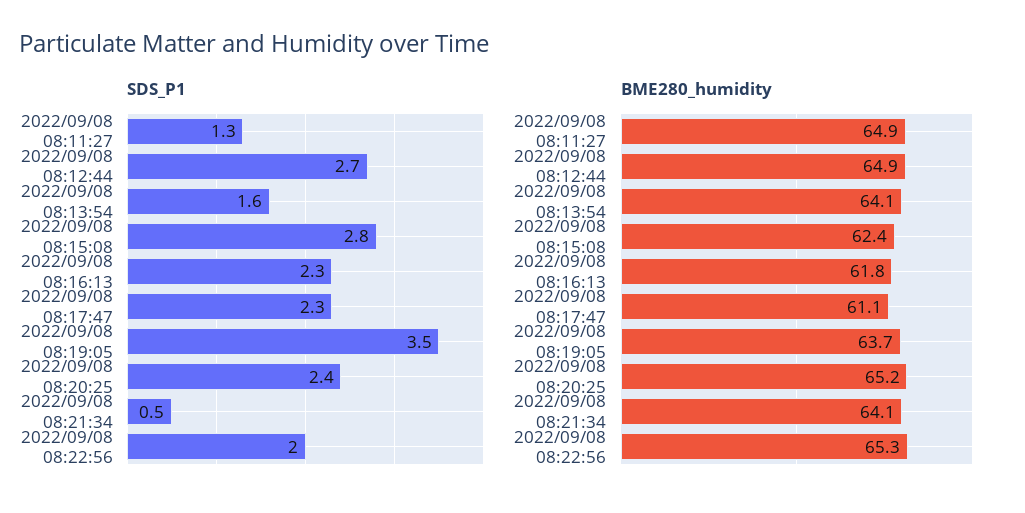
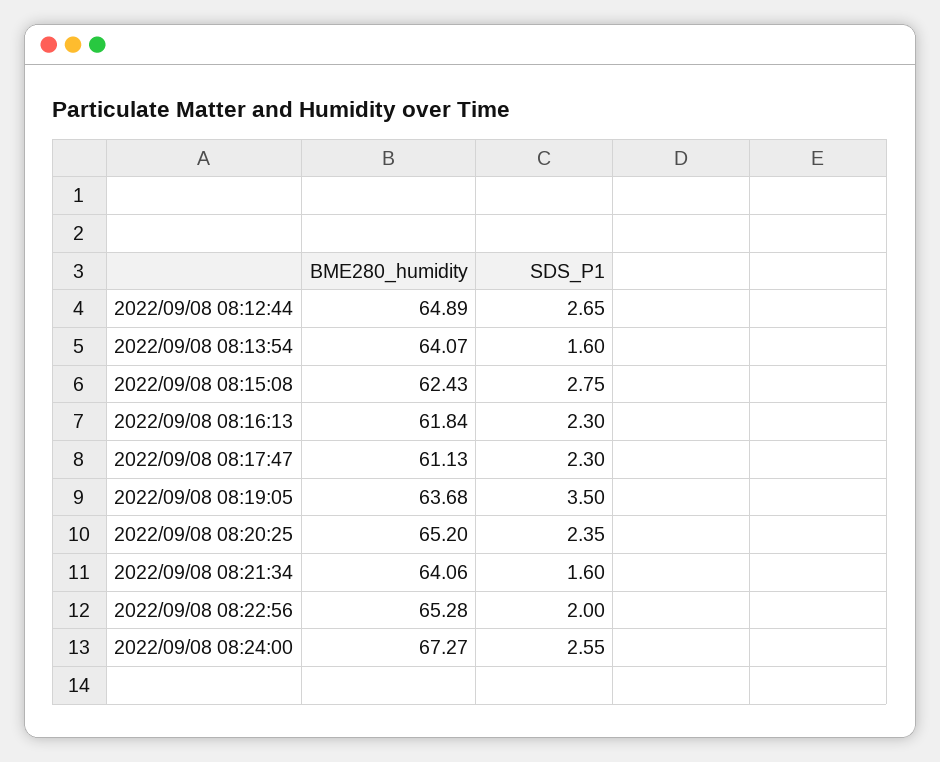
SDS_P1, 2022/09/08 08:11:27: 1.3 -> none
SDS_P1, 2022/09/08 08:21:34: 0.5 -> 1.6
BME280_humidity, 2022/09/08 08:11:27: 64.9 -> none
BME280_humidity, 2022/09/08 08:24:00: none -> 67.27
SDS_P1, 2022/09/08 08:24:00: none -> 2.55

